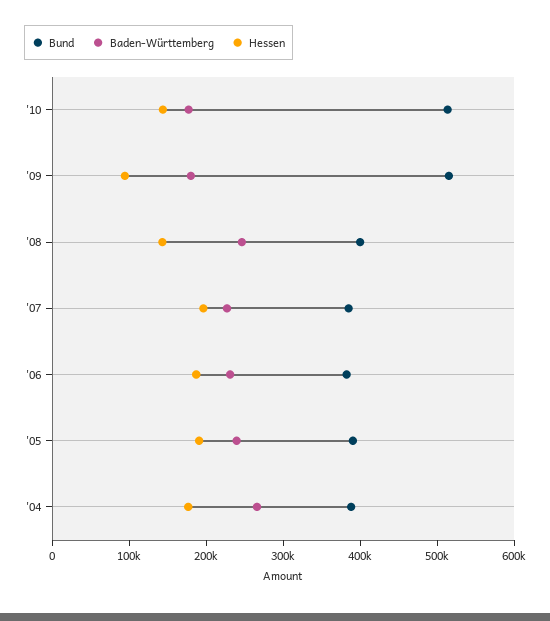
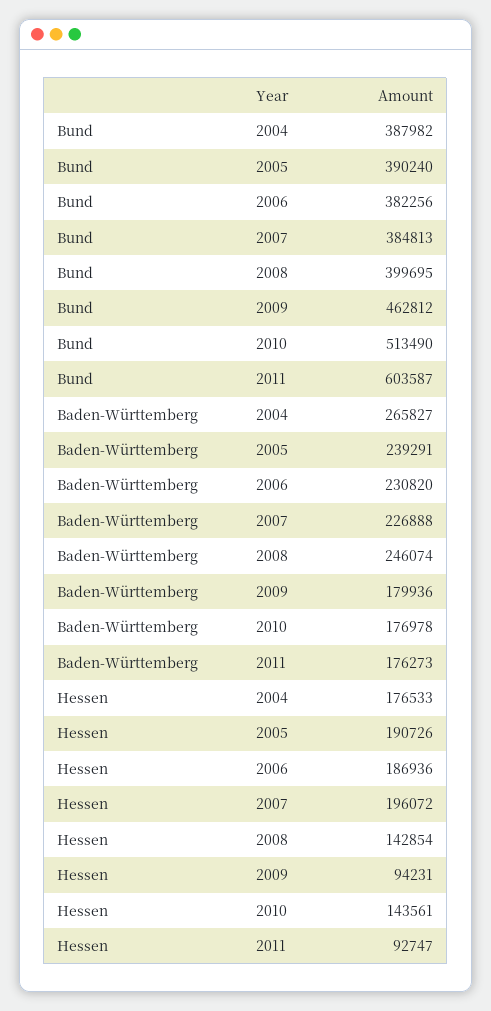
Bund, '09: 520000 -> 462812
Bund, 2011: none -> 603587
Baden-Württemberg, 2011: none -> 176273
Hessen, 2011: none -> 92747

